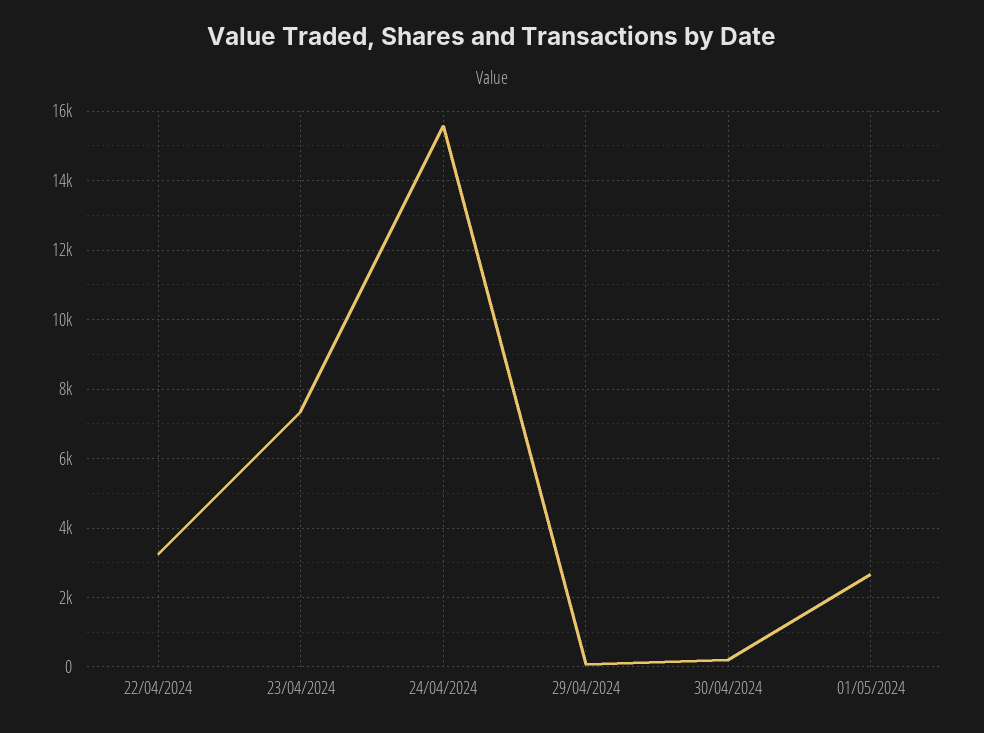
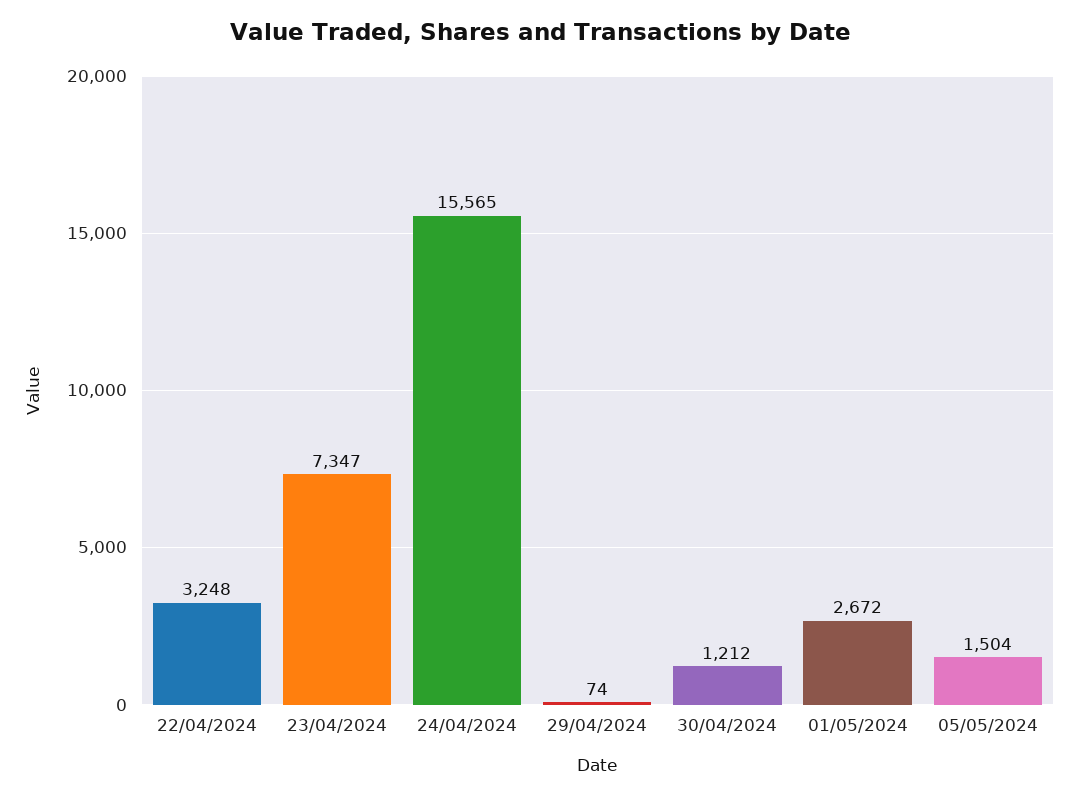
30/04/2024: 200 -> 1212
05/05/2024: none -> 1504

